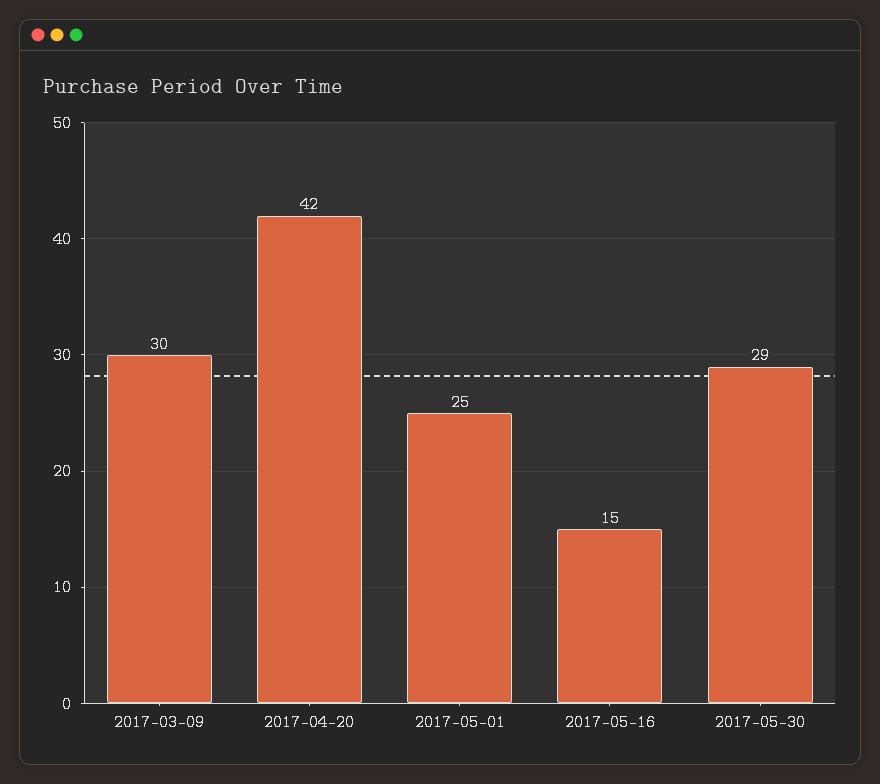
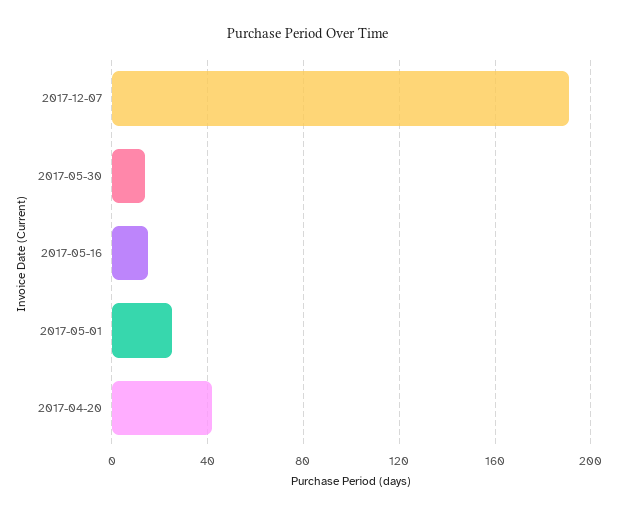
2017-03-09: 30 -> none
2017-05-30: 29 -> 15
2017-12-07: none -> 190

